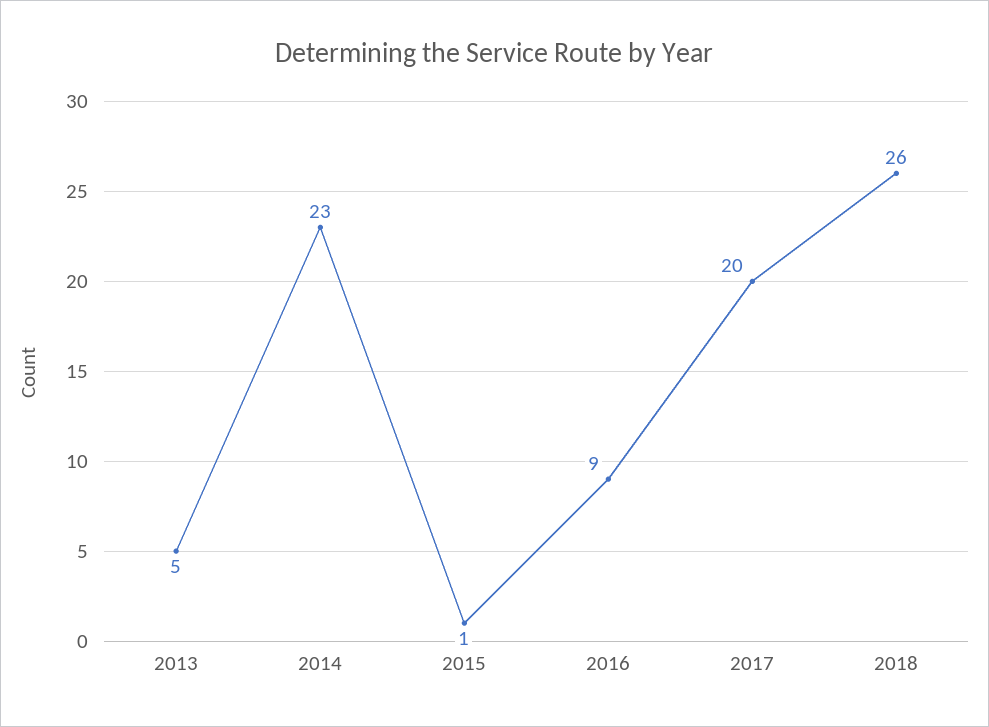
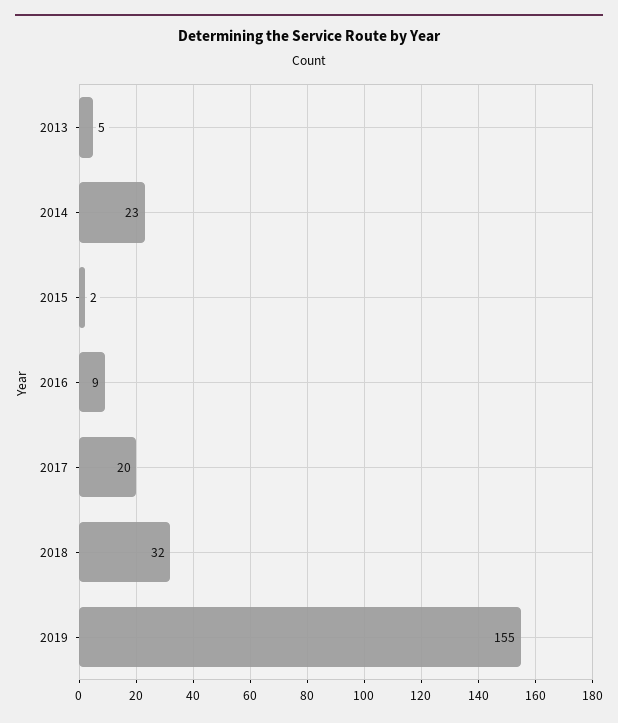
2015: 1 -> 2
2018: 26 -> 32
2019: none -> 155

